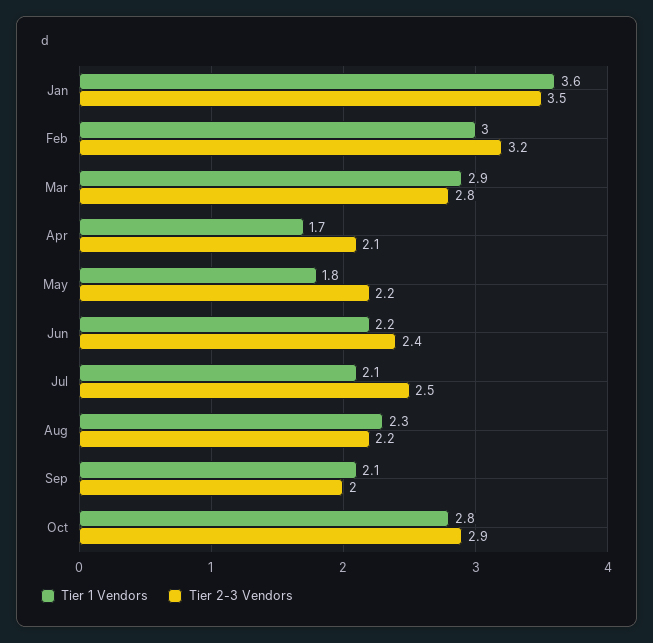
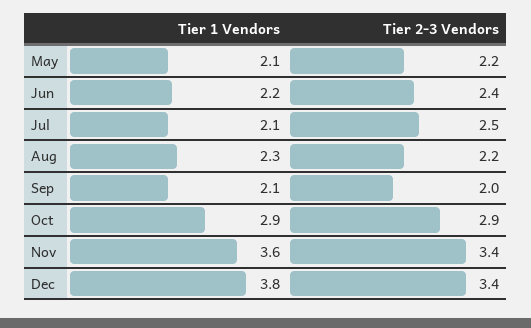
Tier 1 Vendors, Jan: 3.6 -> none
Tier 2-3 Vendors, Jan: 3.5 -> none
Tier 1 Vendors, Feb: 3 -> none
Tier 2-3 Vendors, Feb: 3.2 -> none
Tier 1 Vendors, Mar: 2.9 -> none
Tier 2-3 Vendors, Mar: 2.8 -> none
Tier 1 Vendors, Apr: 1.7 -> none
Tier 2-3 Vendors, Apr: 2.1 -> none
Tier 1 Vendors, May: 1.8 -> 2.1
Tier 1 Vendors, Oct: 2.8 -> 2.9
Tier 1 Vendors, Nov: none -> 3.6
Tier 2-3 Vendors, Nov: none -> 3.4
Tier 1 Vendors, Dec: none -> 3.8
Tier 2-3 Vendors, Dec: none -> 3.4

